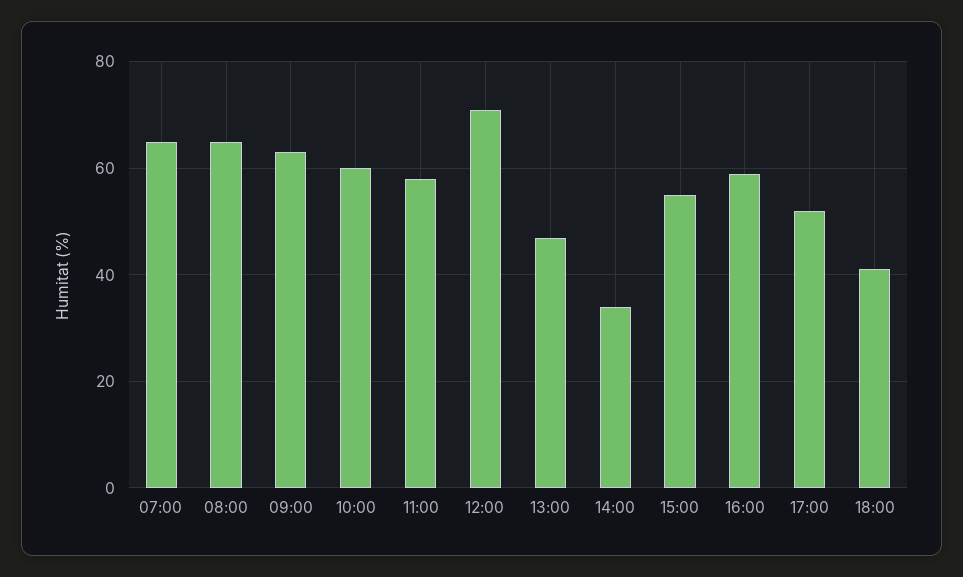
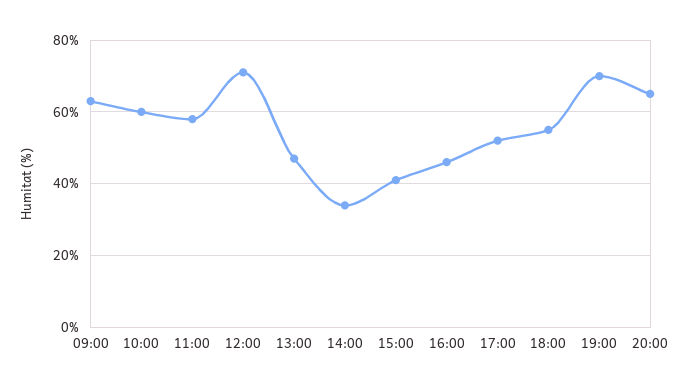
07:00: 65 -> none
08:00: 65 -> none
15:00: 55 -> 40
16:00: 60 -> 45
18:00: 40 -> 55
19:00: none -> 70
20:00: none -> 65

